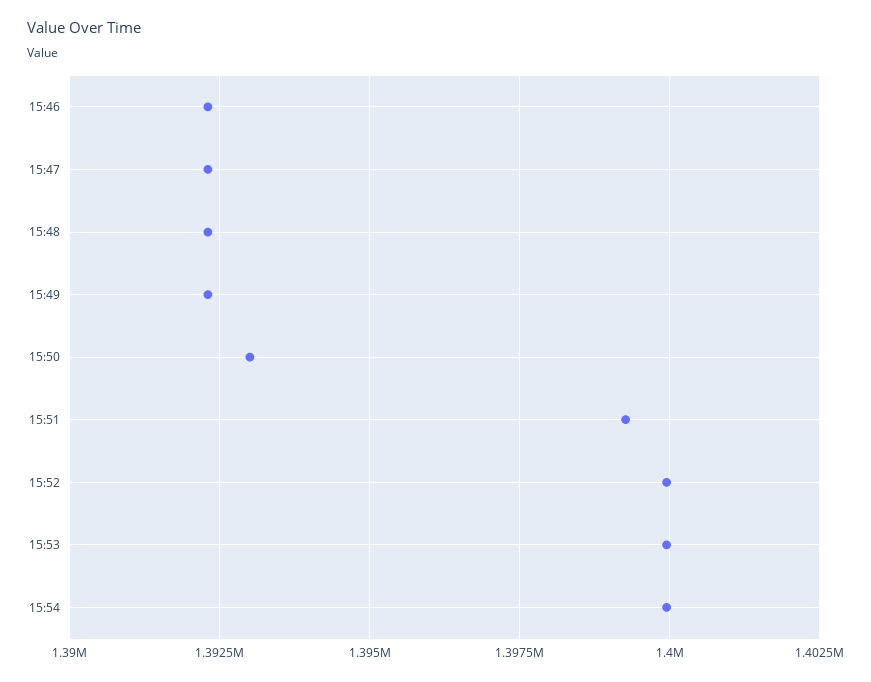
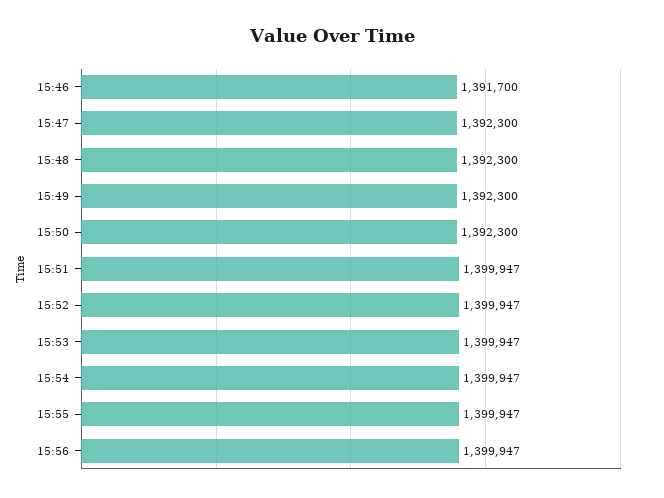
15:46: 1392250 -> 1391700
15:50: 1393000 -> 1392300
15:51: 1399250 -> 1399947
15:55: none -> 1399947
15:56: none -> 1399947

